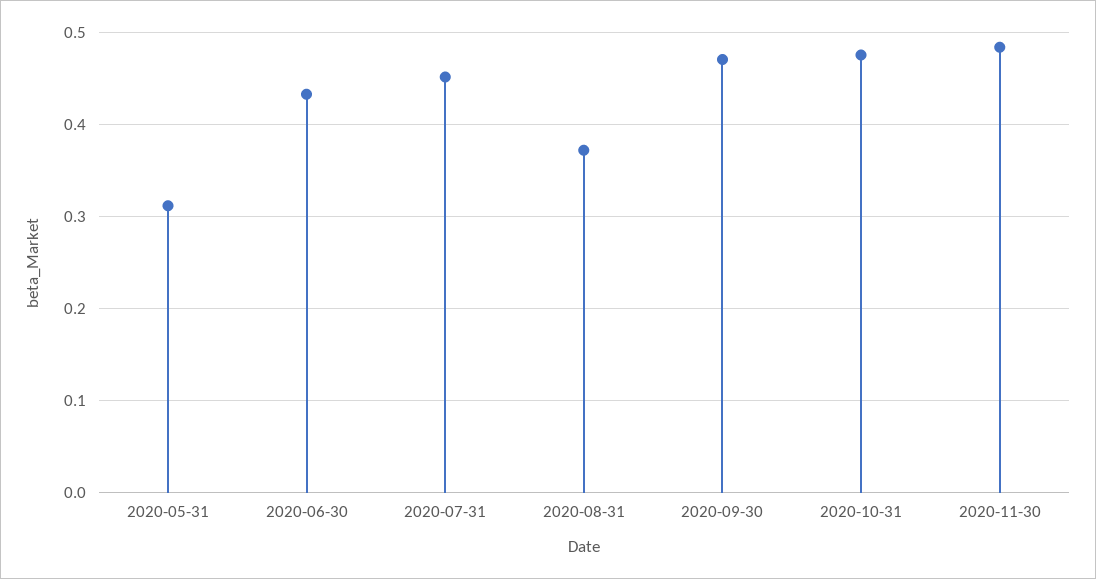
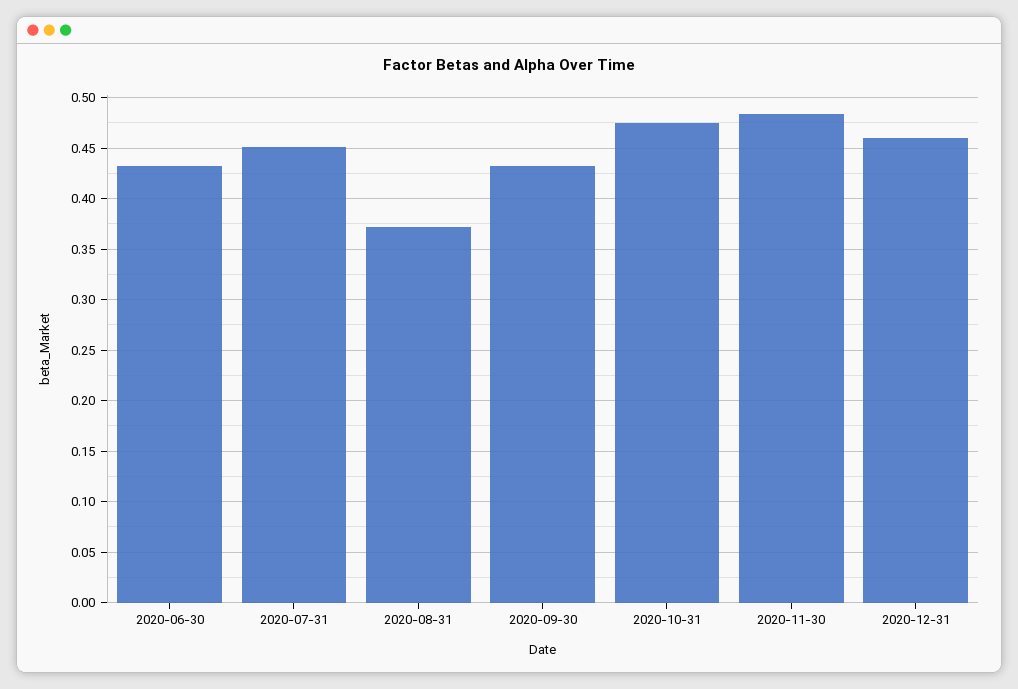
2020-05-31: 0.31 -> none
2020-09-30: 0.47 -> 0.43
2020-12-31: none -> 0.46

